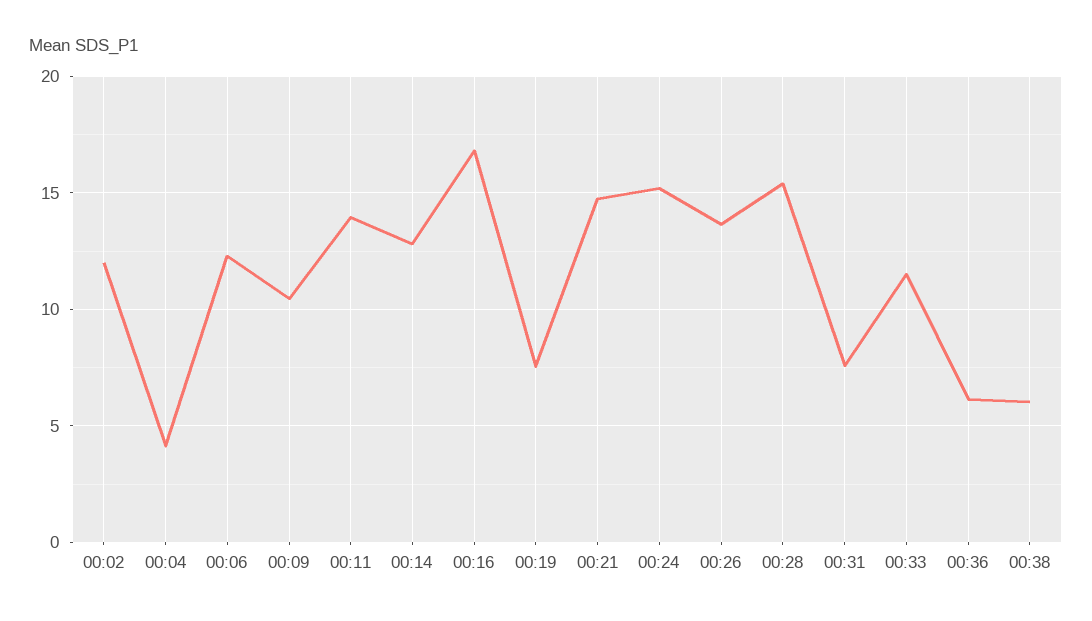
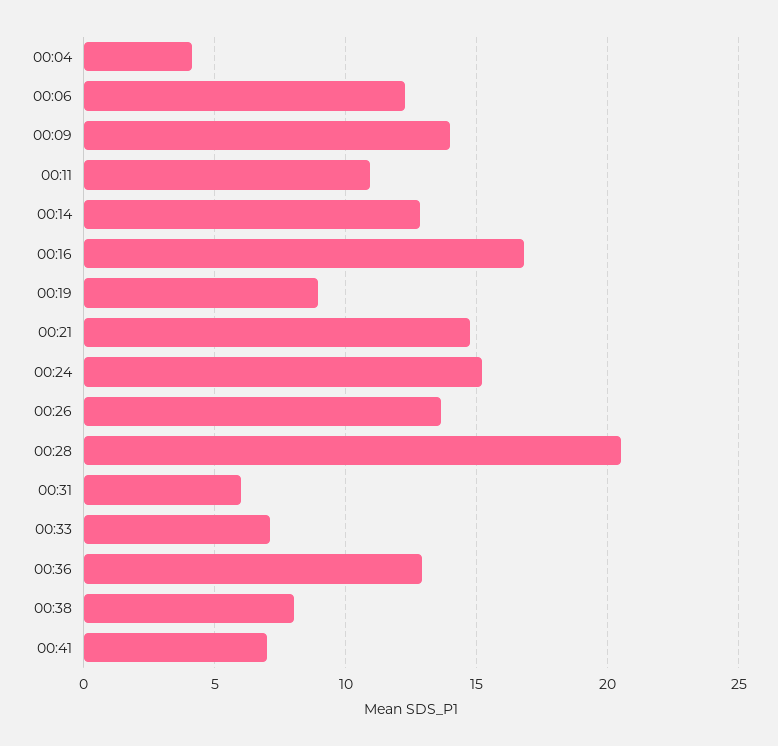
00:02: 12 -> none
00:09: 10.5 -> 14
00:11: 14 -> 11
00:19: 7.5 -> 9
00:28: 15.5 -> 20.5
00:31: 7.5 -> 6
00:33: 11.5 -> 7
00:36: 6 -> 13
00:38: 6 -> 8
00:41: none -> 7

